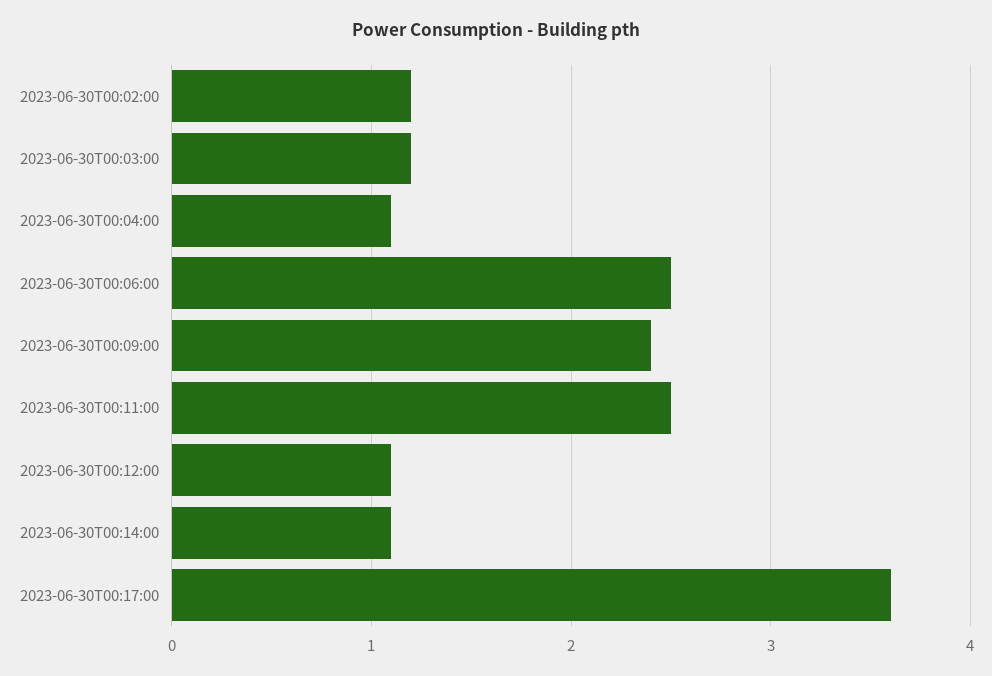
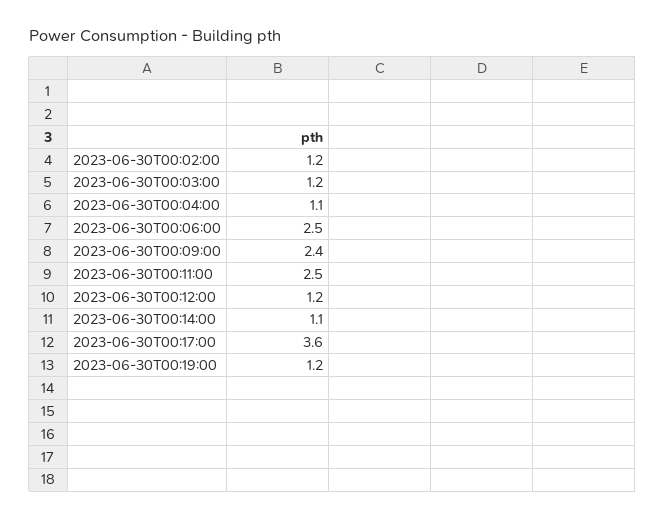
2023-06-30T00:12:00: 1.1 -> 1.2
2023-06-30T00:19:00: none -> 1.2

